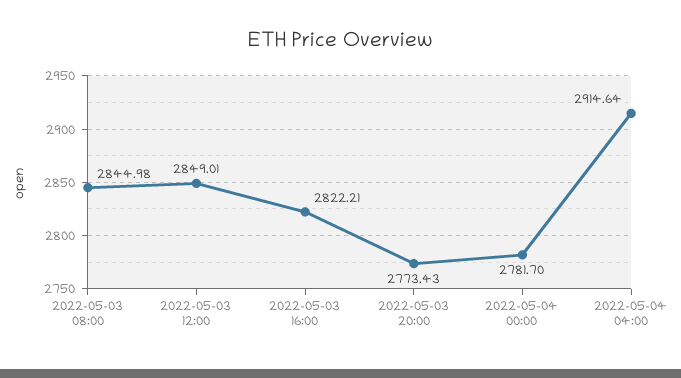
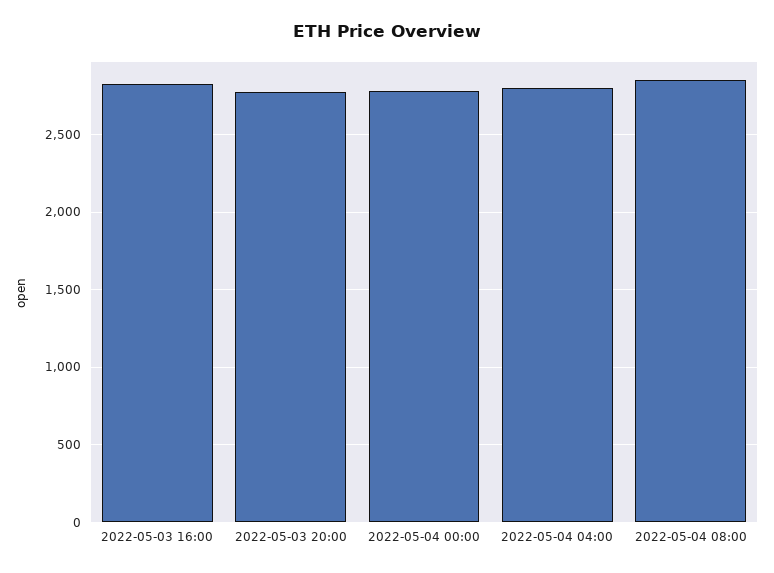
2022-05-03 08:00: 2844.98 -> none
2022-05-03 12:00: 2849.01 -> none
2022-05-04 04:00: 2914.64 -> 2800
2022-05-04 08:00: none -> 2850

